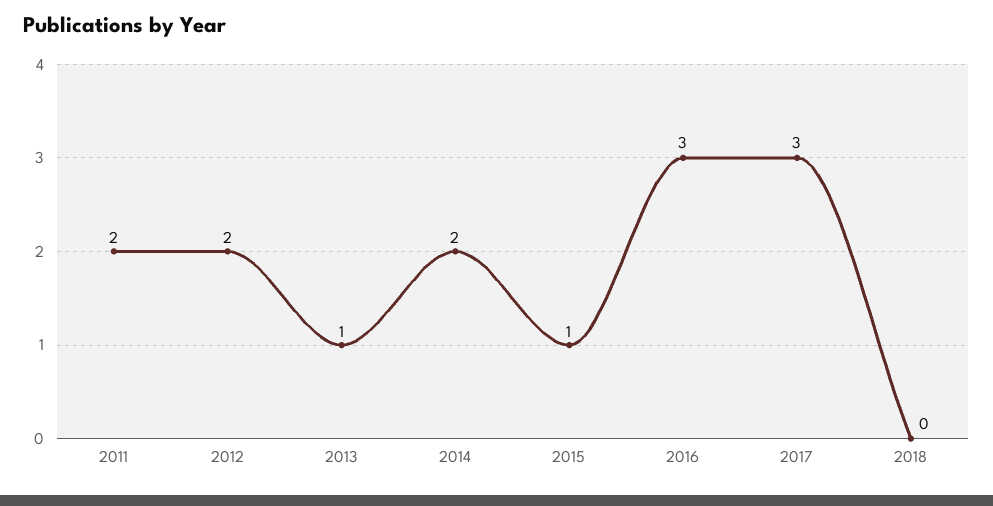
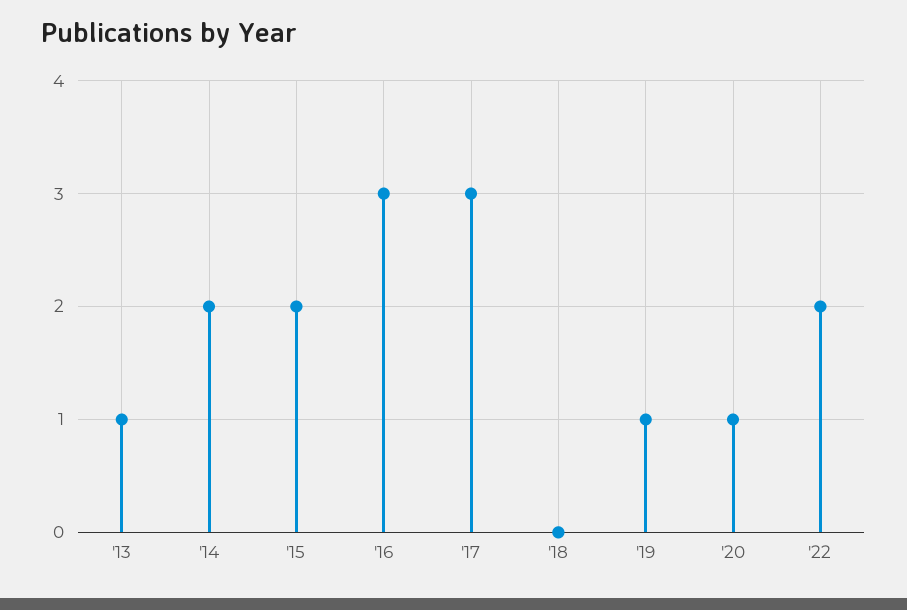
2011: 2 -> none
2012: 2 -> none
2015: 1 -> 2
'19: none -> 1
'20: none -> 1
'22: none -> 2

